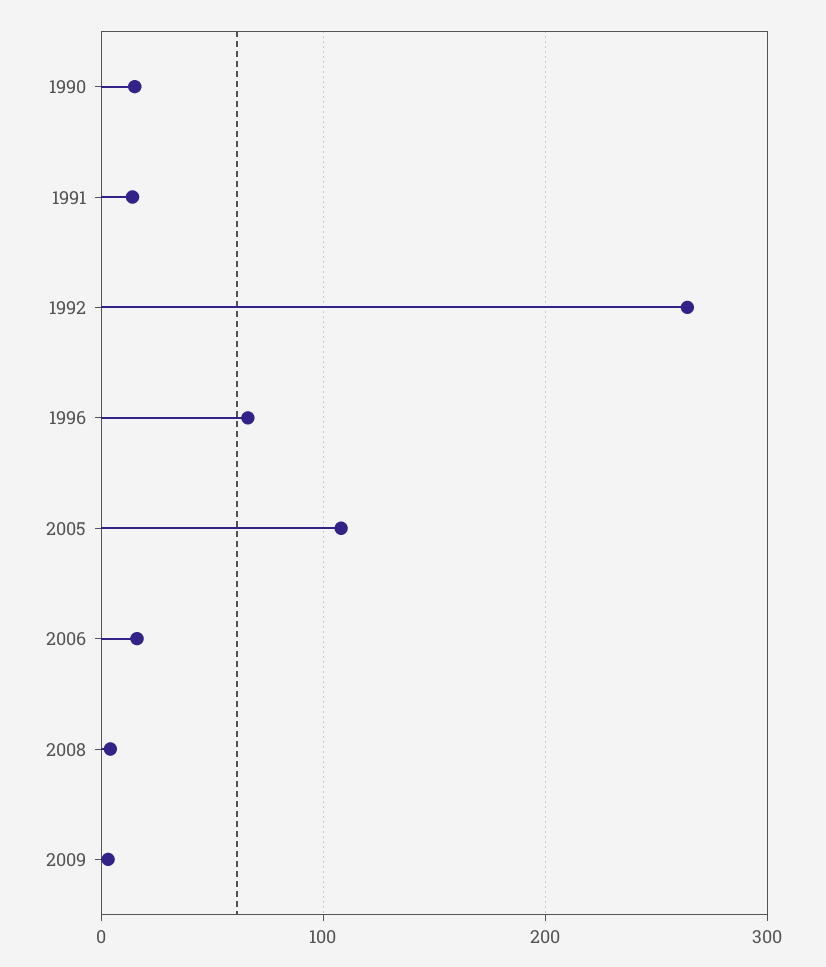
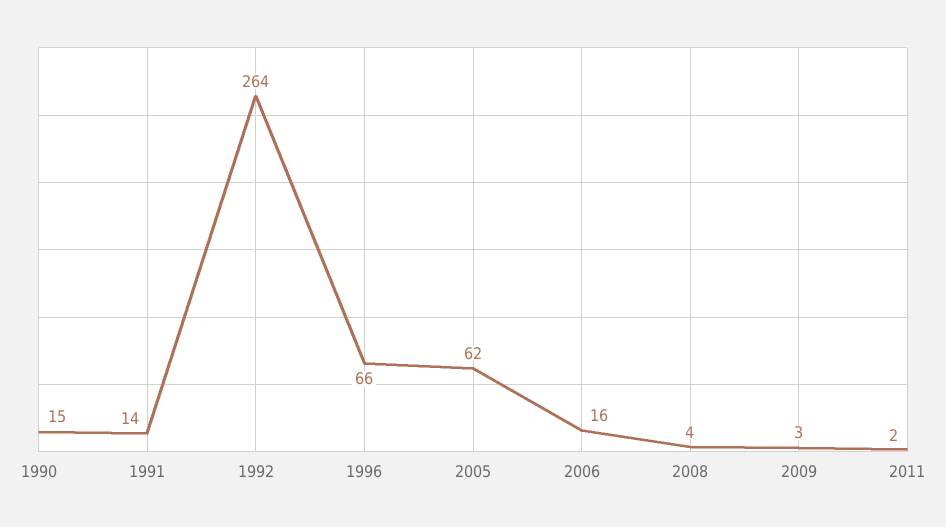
2005: 110 -> 62
2011: none -> 2

